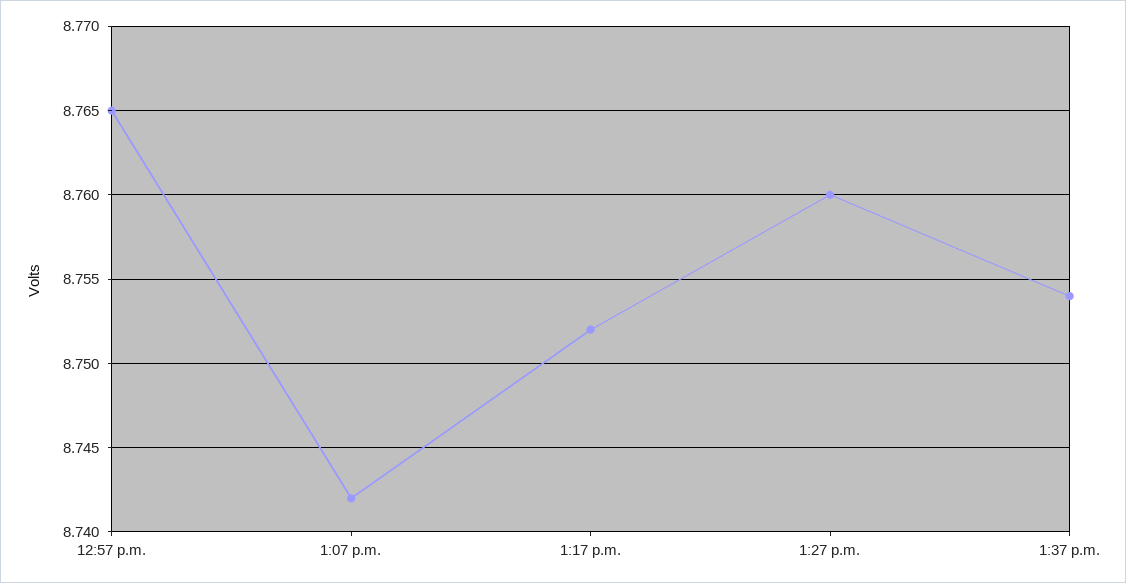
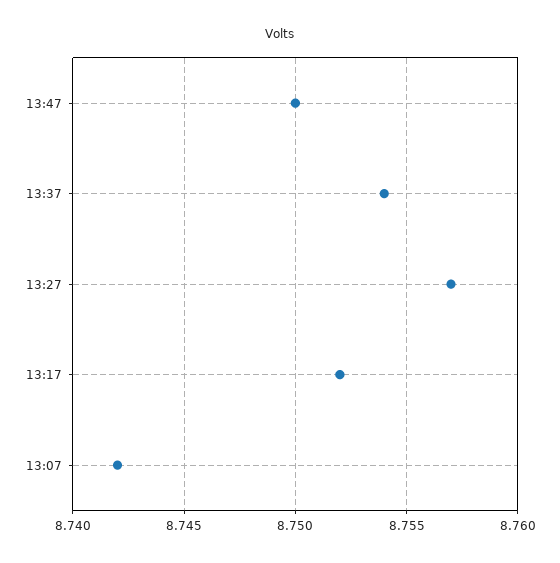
12:57 p.m.: 8.765 -> none
1:27 p.m.: 8.76 -> 8.757
13:47: none -> 8.75

